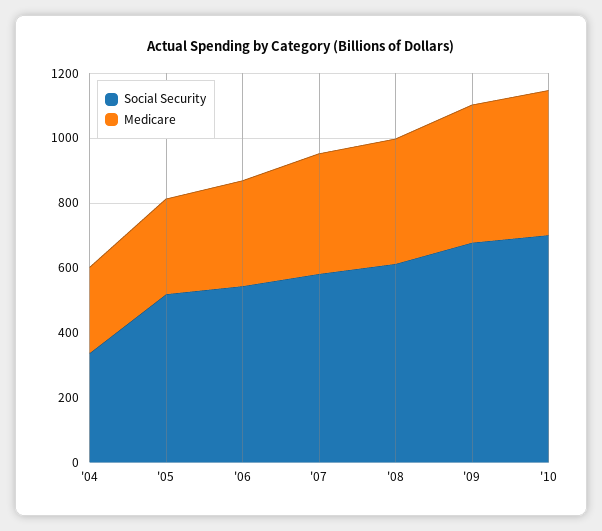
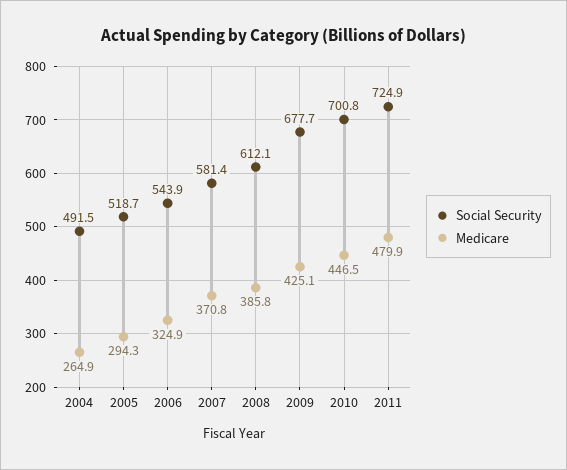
Social Security, '04: 350 -> 491.5
Social Security, 2011: none -> 724.9
Medicare, 2011: none -> 479.9

